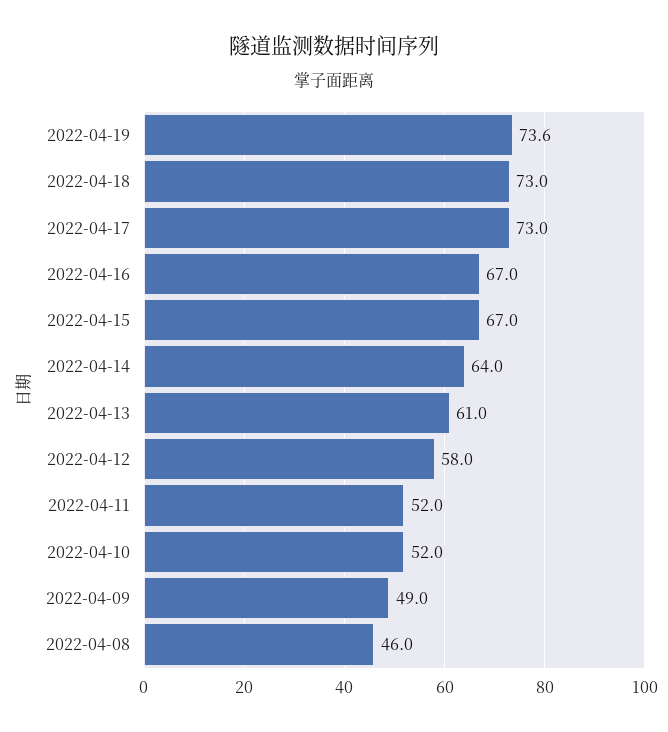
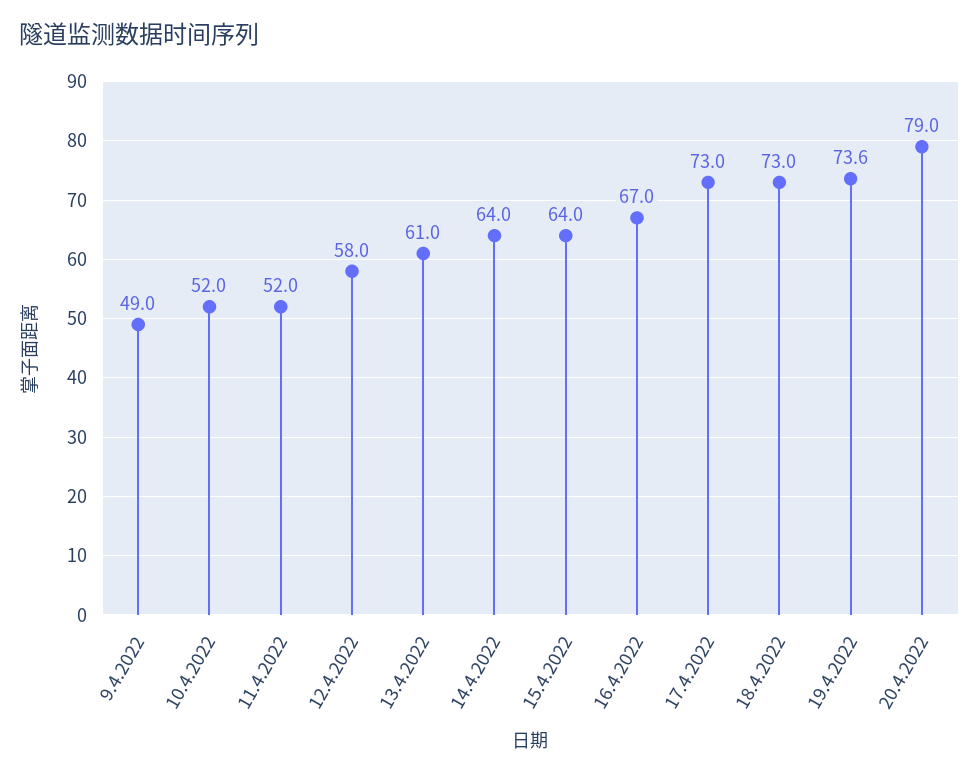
2022-04-15: 67 -> 64
2022-04-08: 46 -> none
20.4.2022: none -> 79

